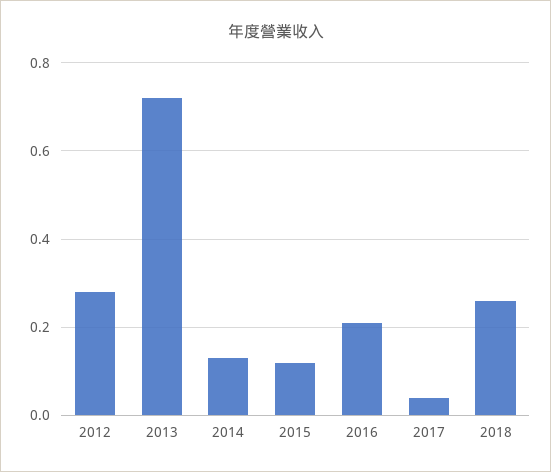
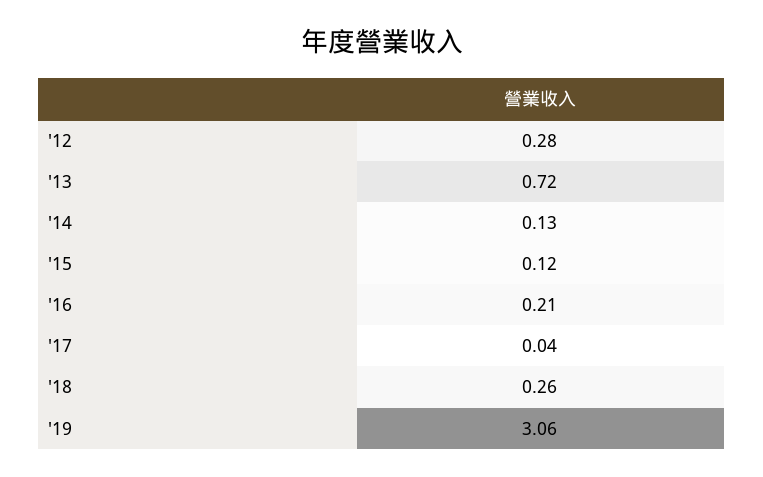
'19: none -> 3.06

